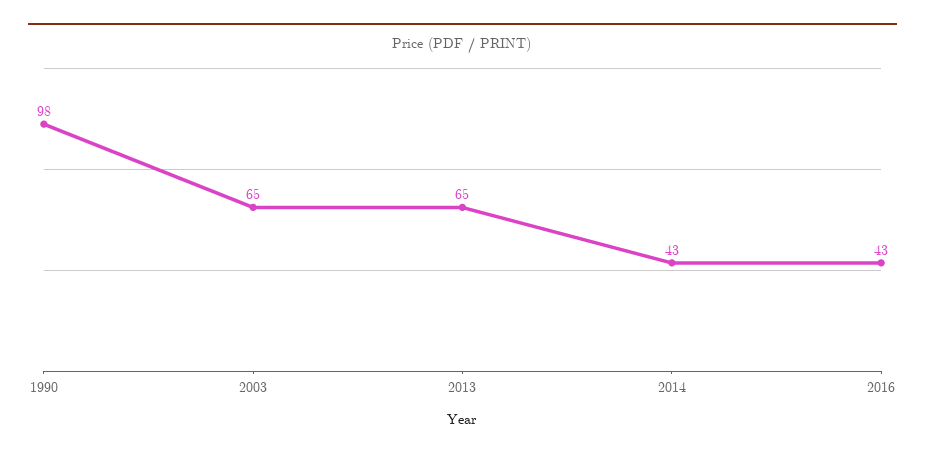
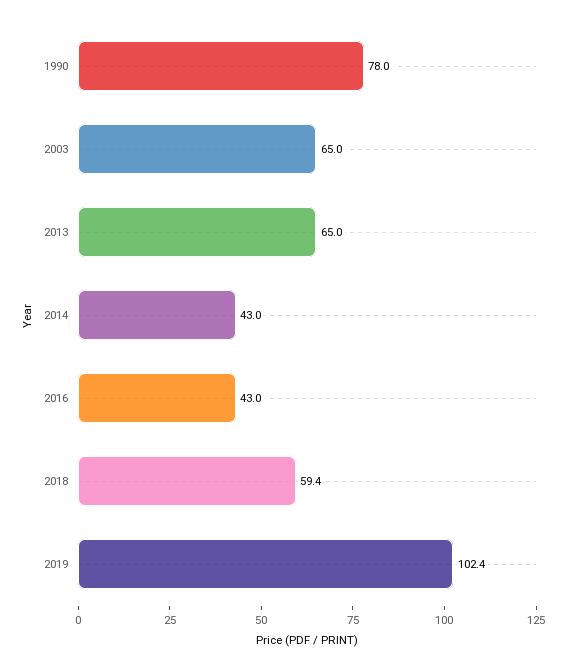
1990: 98 -> 78
2018: none -> 59.4
2019: none -> 102.4

